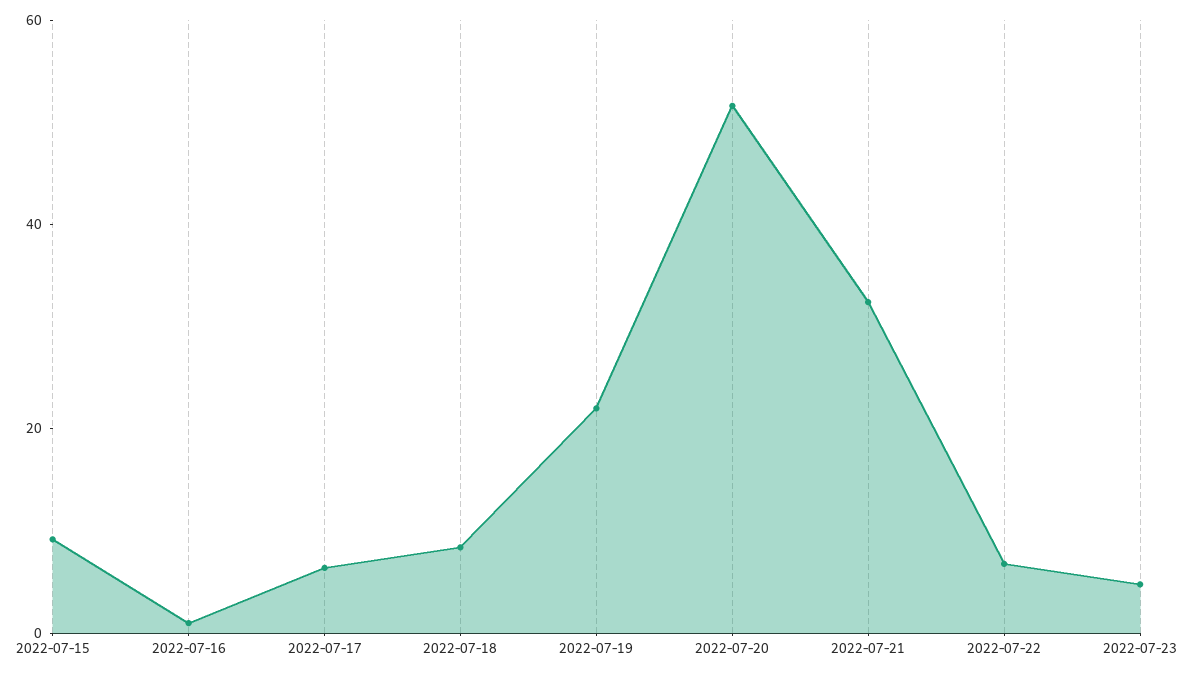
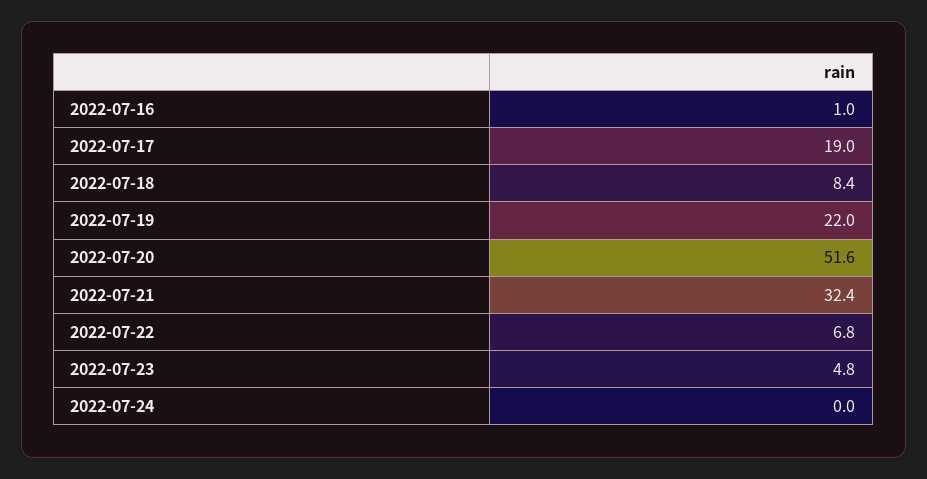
2022-07-15: 10 -> none
2022-07-17: 5 -> 19
2022-07-24: none -> 0

